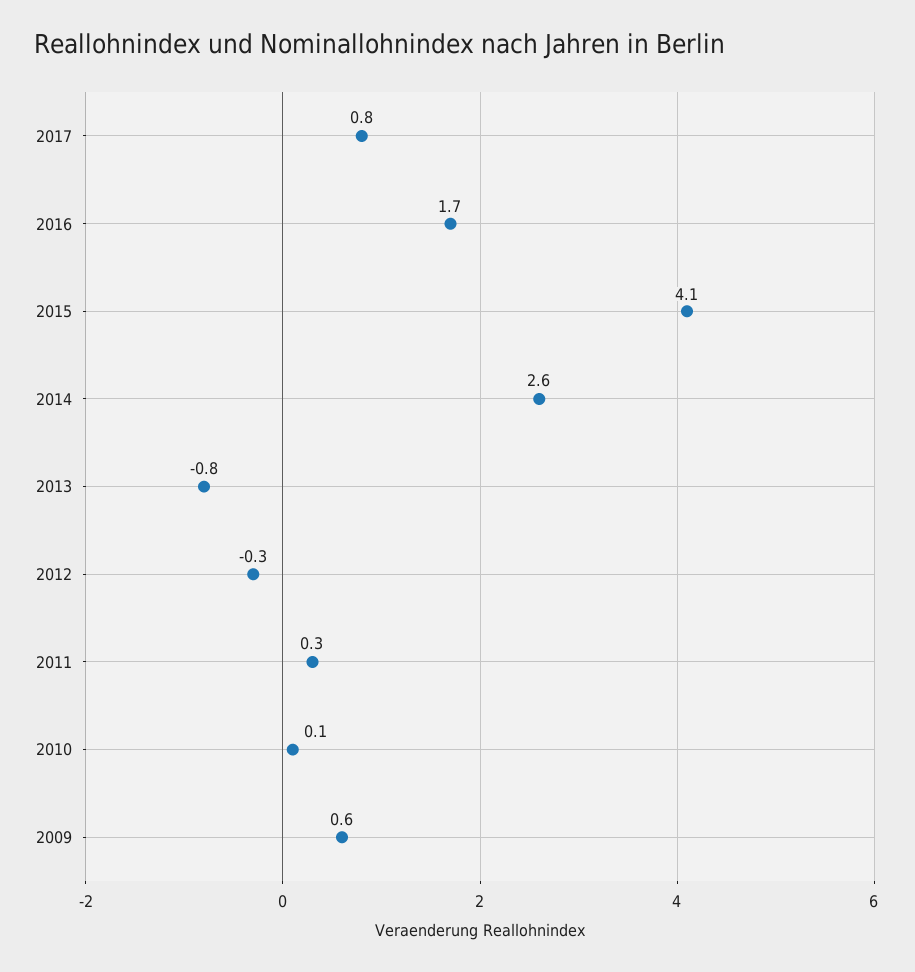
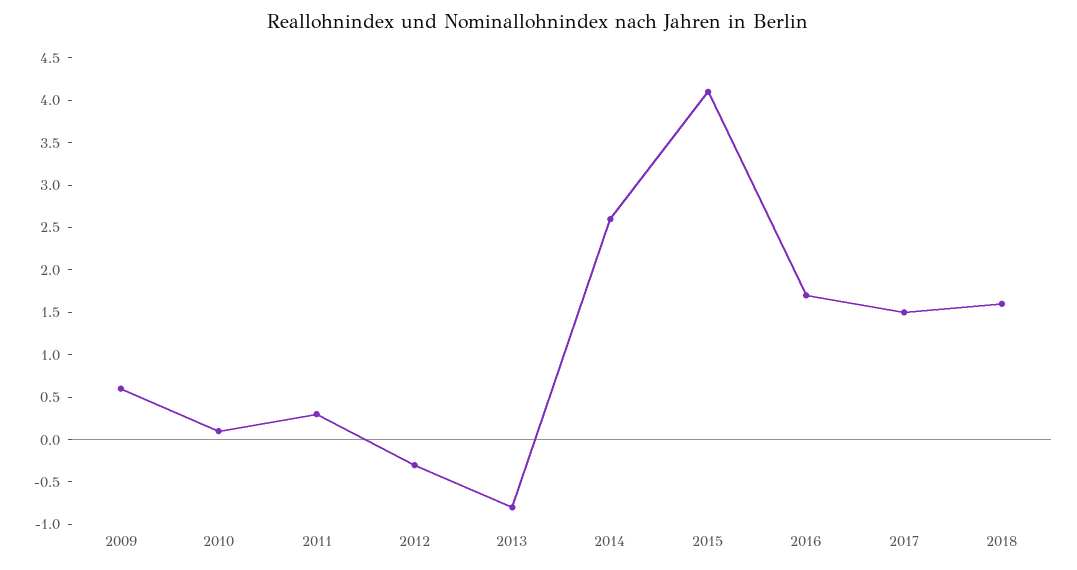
2017: 0.8 -> 1.5
2018: none -> 1.6

